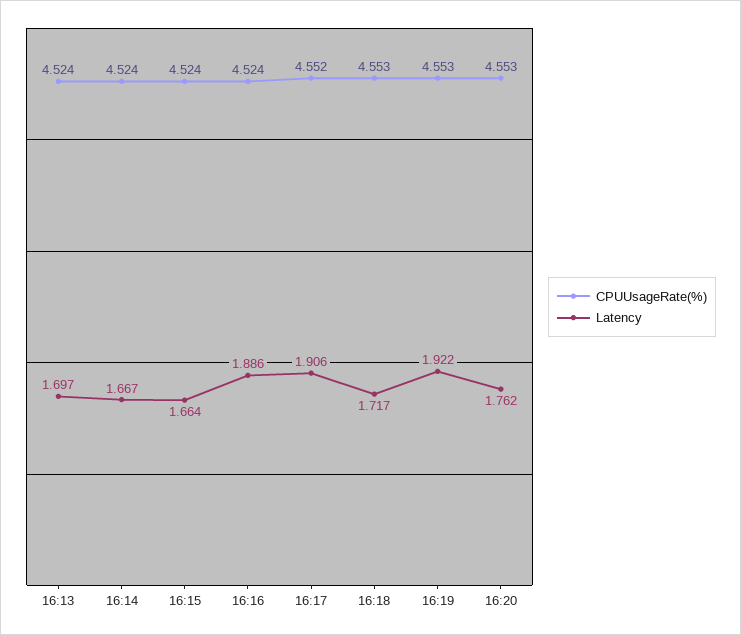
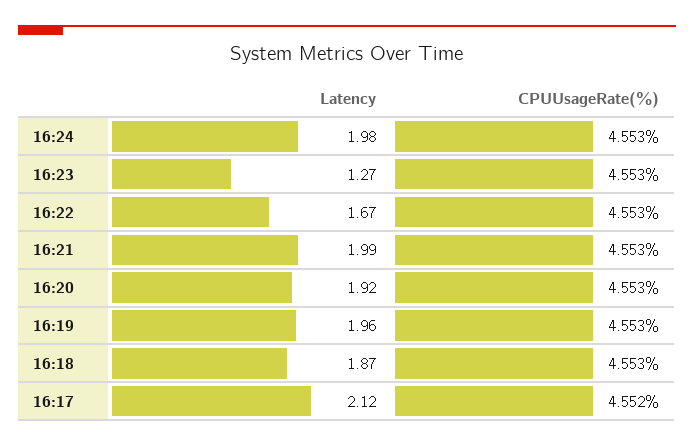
CPUUsageRate(%), 16:13: 4.524 -> none
Latency, 16:13: 1.697 -> none
CPUUsageRate(%), 16:14: 4.524 -> none
Latency, 16:14: 1.667 -> none
CPUUsageRate(%), 16:15: 4.524 -> none
Latency, 16:15: 1.664 -> none
CPUUsageRate(%), 16:16: 4.524 -> none
Latency, 16:16: 1.886 -> none
Latency, 16:17: 1.906 -> 2.12
Latency, 16:18: 1.717 -> 1.87
Latency, 16:19: 1.922 -> 1.96
Latency, 16:20: 1.762 -> 1.92
Latency, 16:24: none -> 1.98
CPUUsageRate(%), 16:24: none -> 4.553
Latency, 16:23: none -> 1.27
CPUUsageRate(%), 16:23: none -> 4.553
Latency, 16:22: none -> 1.67
CPUUsageRate(%), 16:22: none -> 4.553
Latency, 16:21: none -> 1.99
CPUUsageRate(%), 16:21: none -> 4.553

